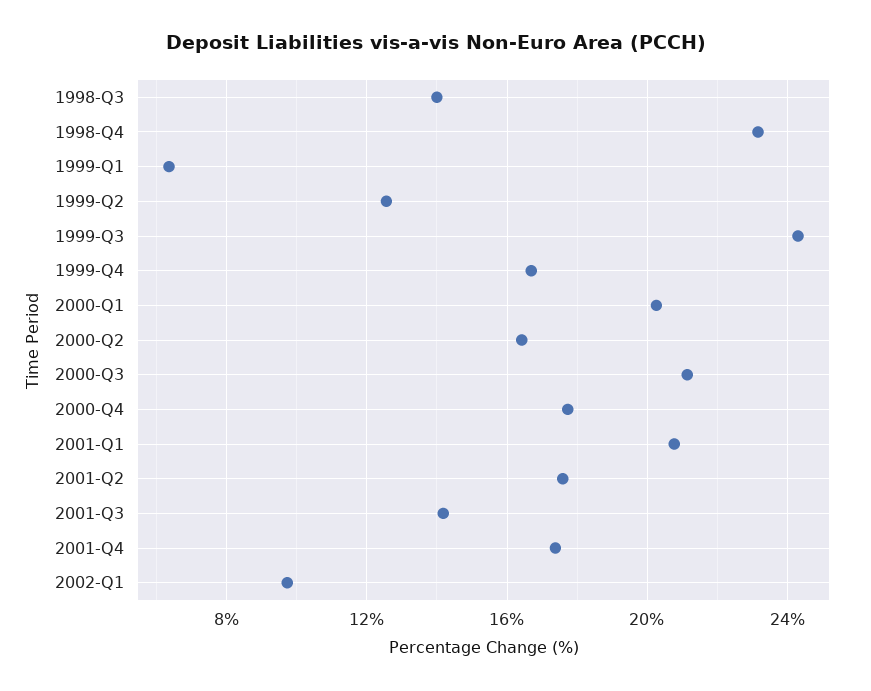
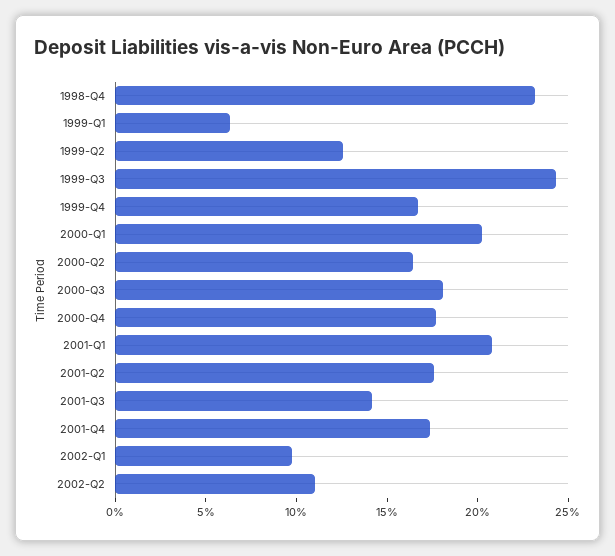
1998-Q3: 14 -> none
2000-Q3: 21 -> 18
2002-Q2: none -> 11

